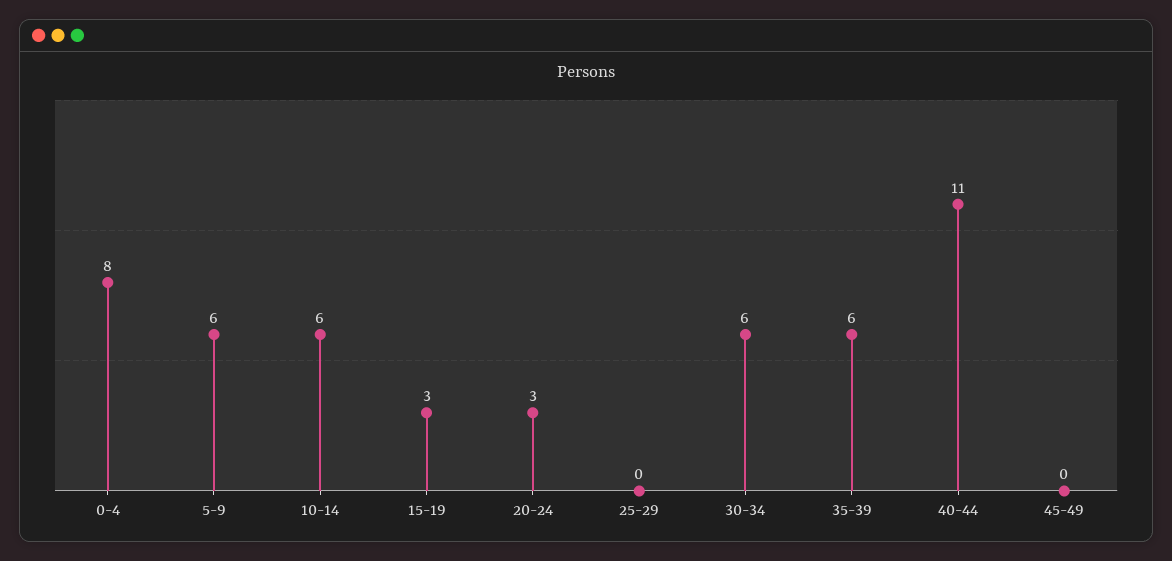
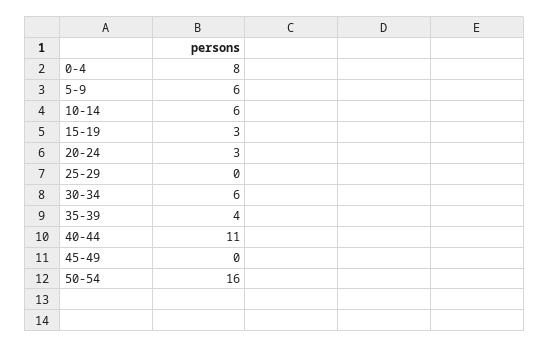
35-39: 6 -> 4
50-54: none -> 16

